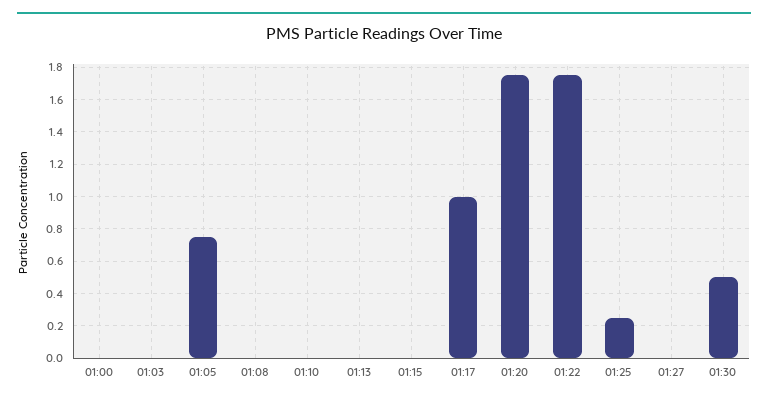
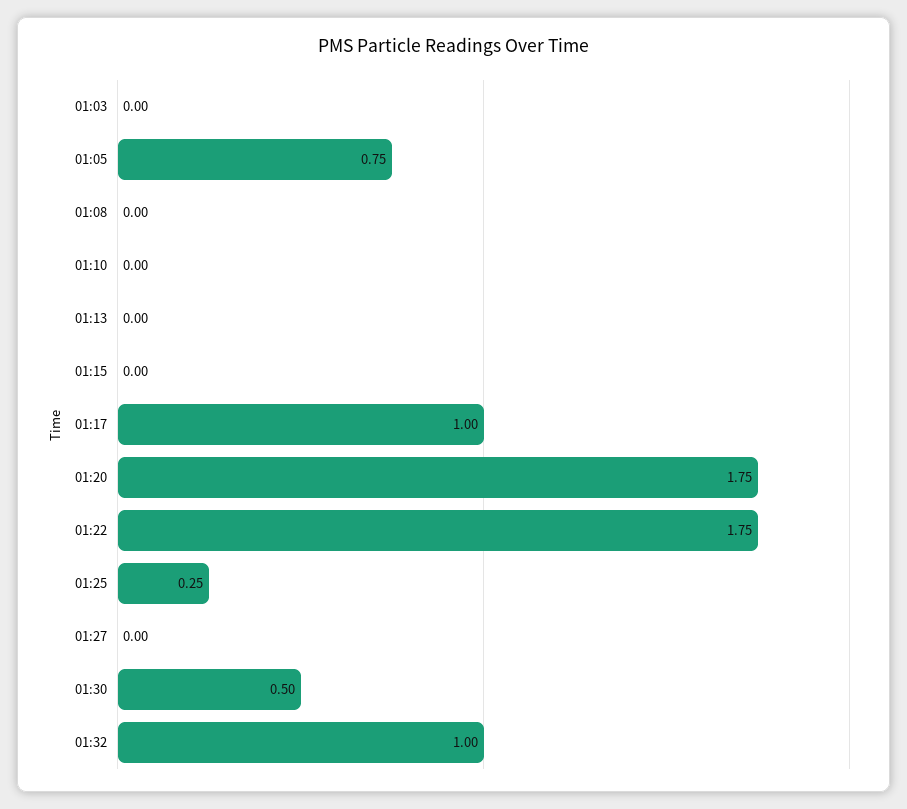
01:00: 0 -> none
01:32: none -> 1

